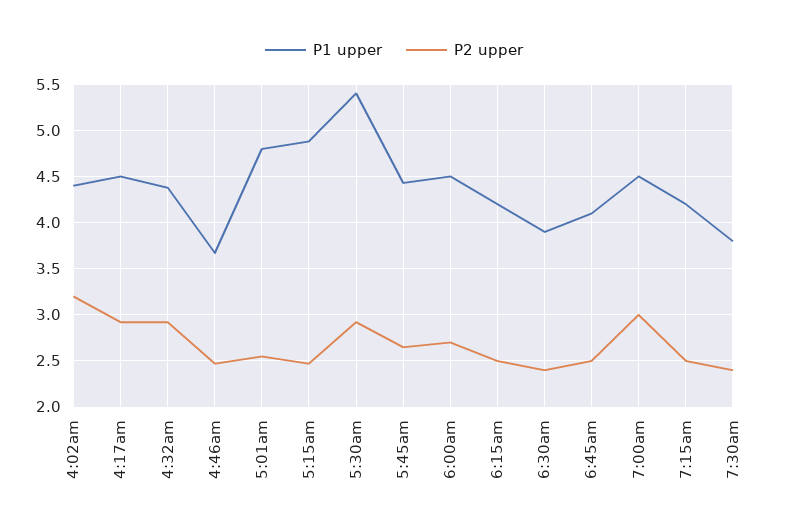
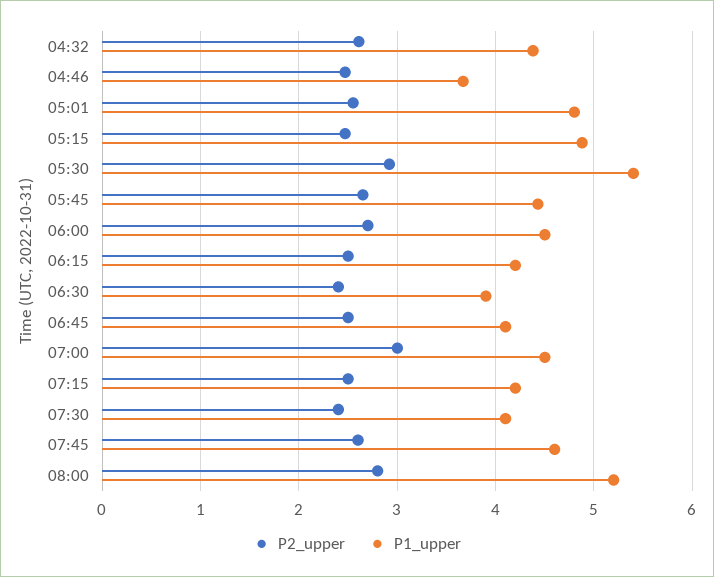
P1 upper, 4:02am: 4.4 -> none
P2 upper, 4:02am: 3.2 -> none
P1 upper, 4:17am: 4.5 -> none
P2 upper, 4:17am: 2.9 -> none
P2 upper, 4:32am: 2.9 -> 2.6
P1 upper, 7:30am: 3.8 -> 4.1
P2 upper, 07:45: none -> 2.6
P1 upper, 07:45: none -> 4.6
P2 upper, 08:00: none -> 2.8
P1 upper, 08:00: none -> 5.2

